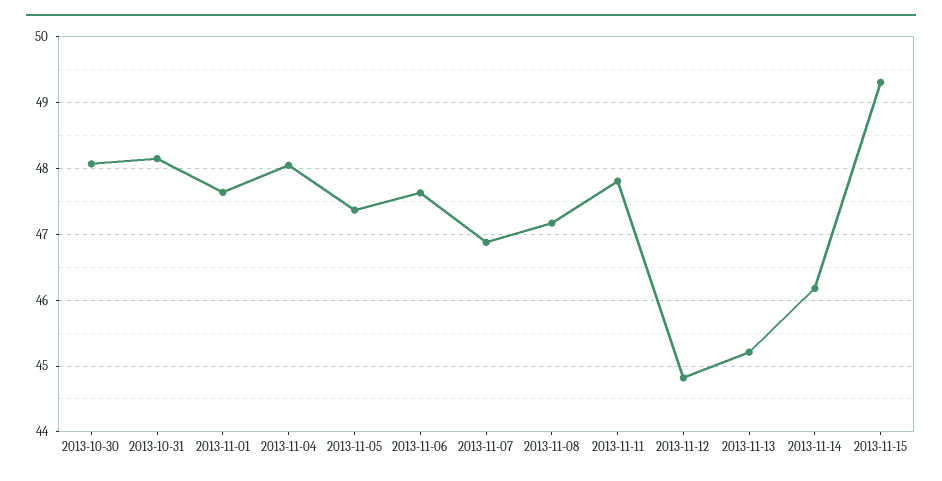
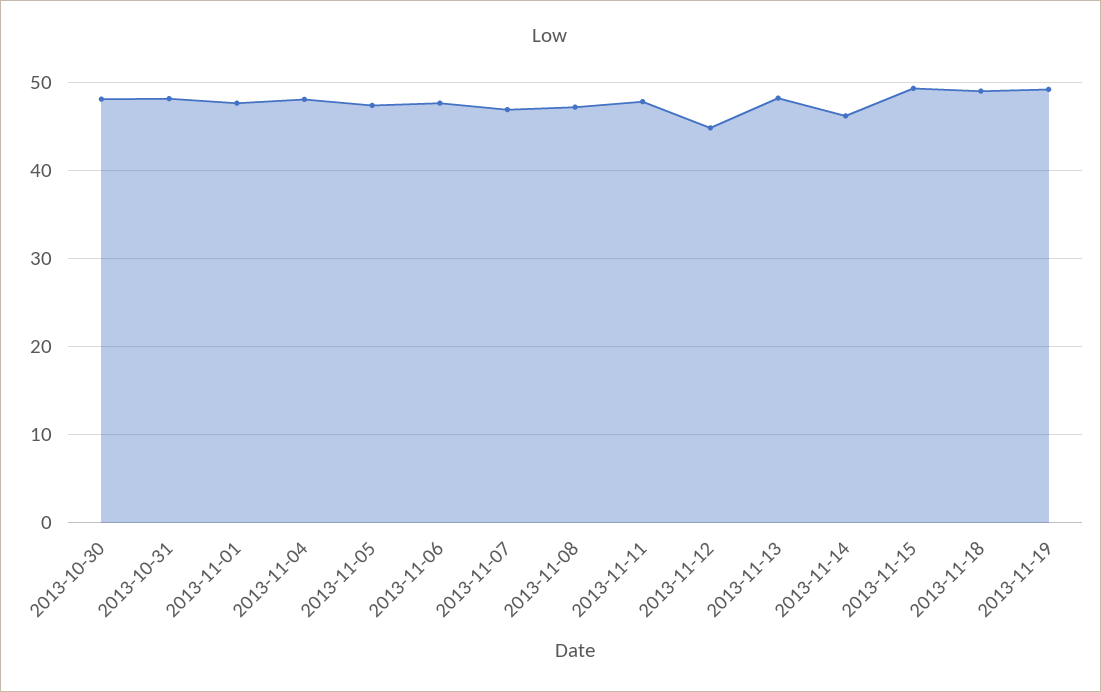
2013-11-13: 45.2 -> 48
2013-11-18: none -> 49
2013-11-19: none -> 49

